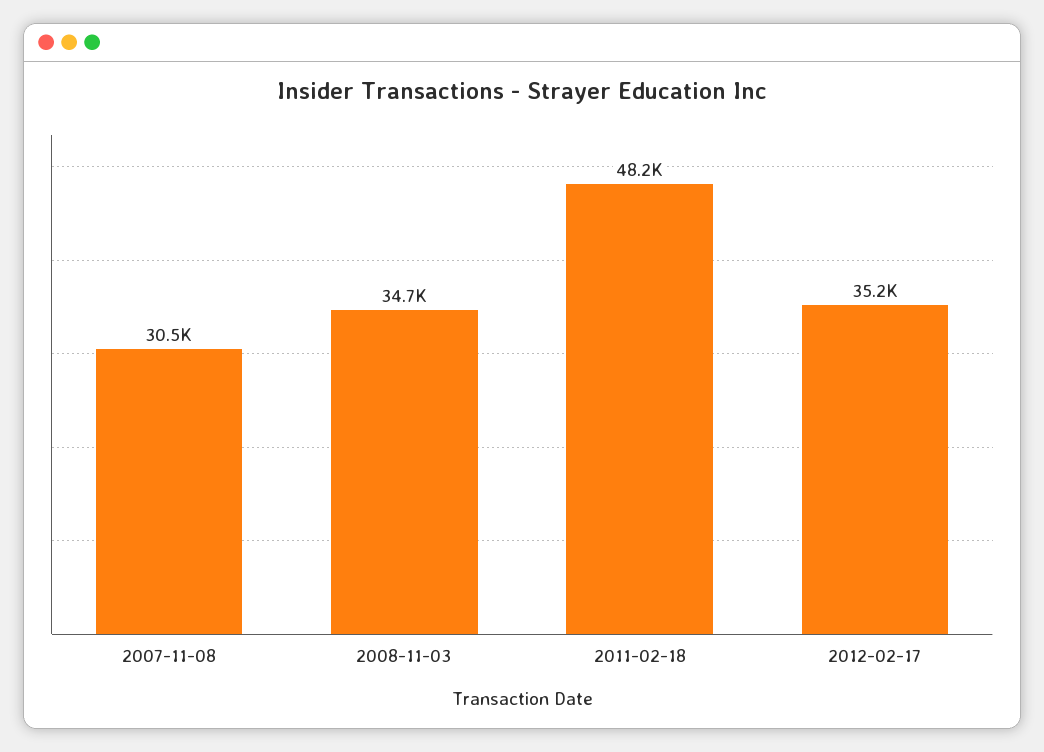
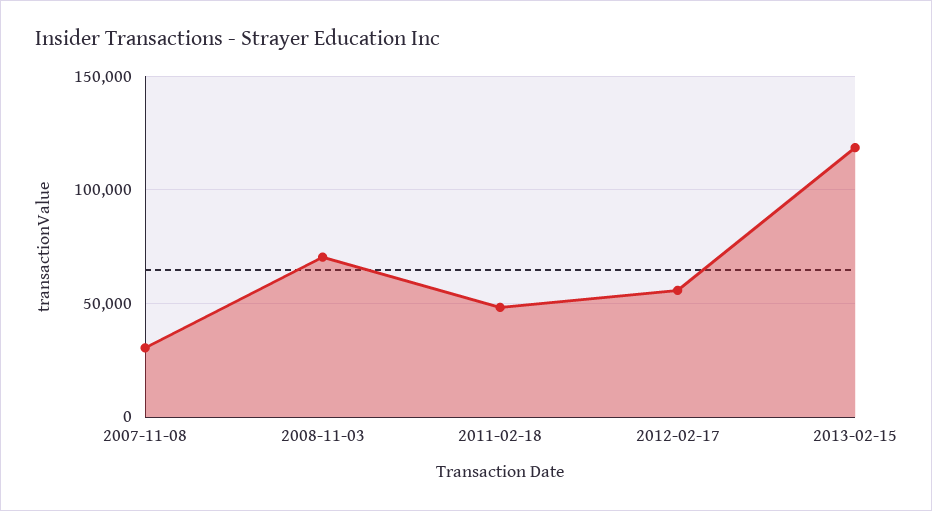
2008-11-03: 34700 -> 70000
2012-02-17: 35200 -> 55000
2013-02-15: none -> 120000

